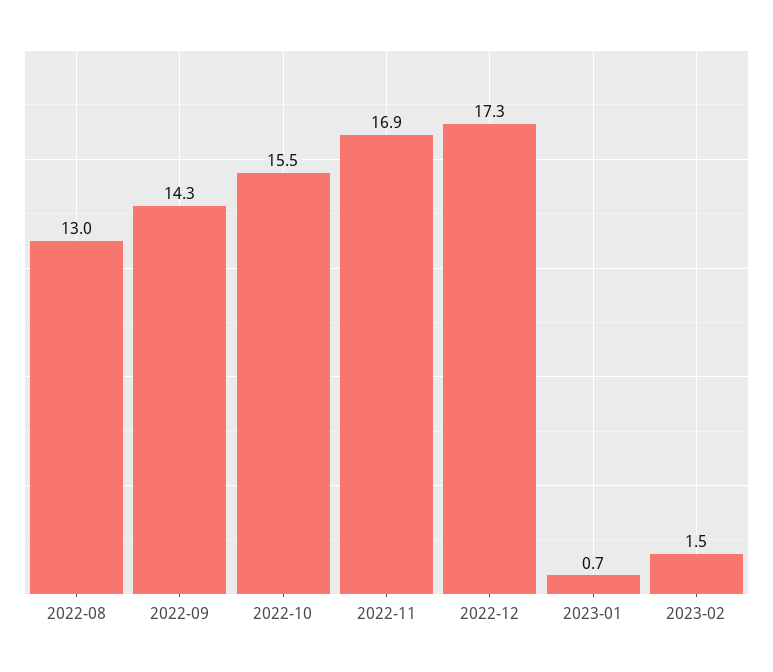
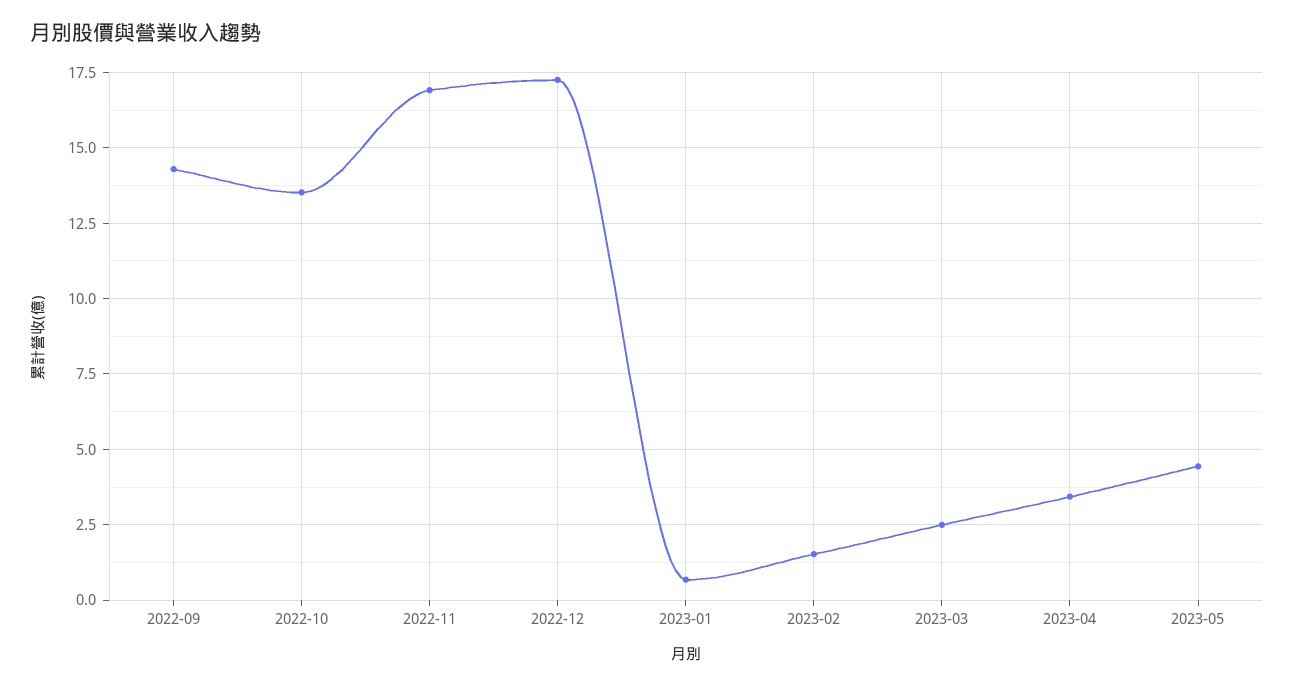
2022-08: 13 -> none
2022-10: 15.5 -> 13.5
2023-03: none -> 2.5
2023-04: none -> 3.5
2023-05: none -> 4.5

